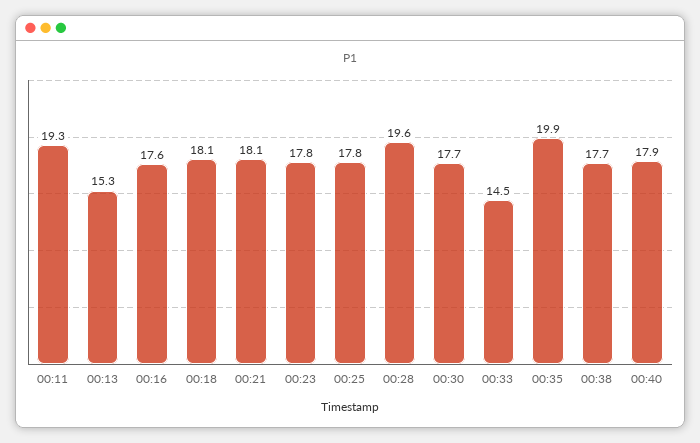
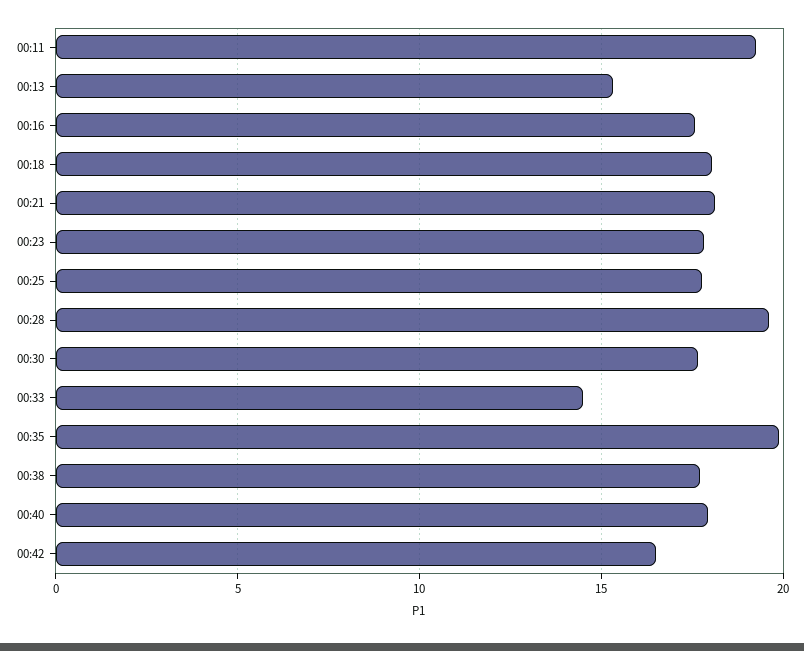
00:42: none -> 16.5

